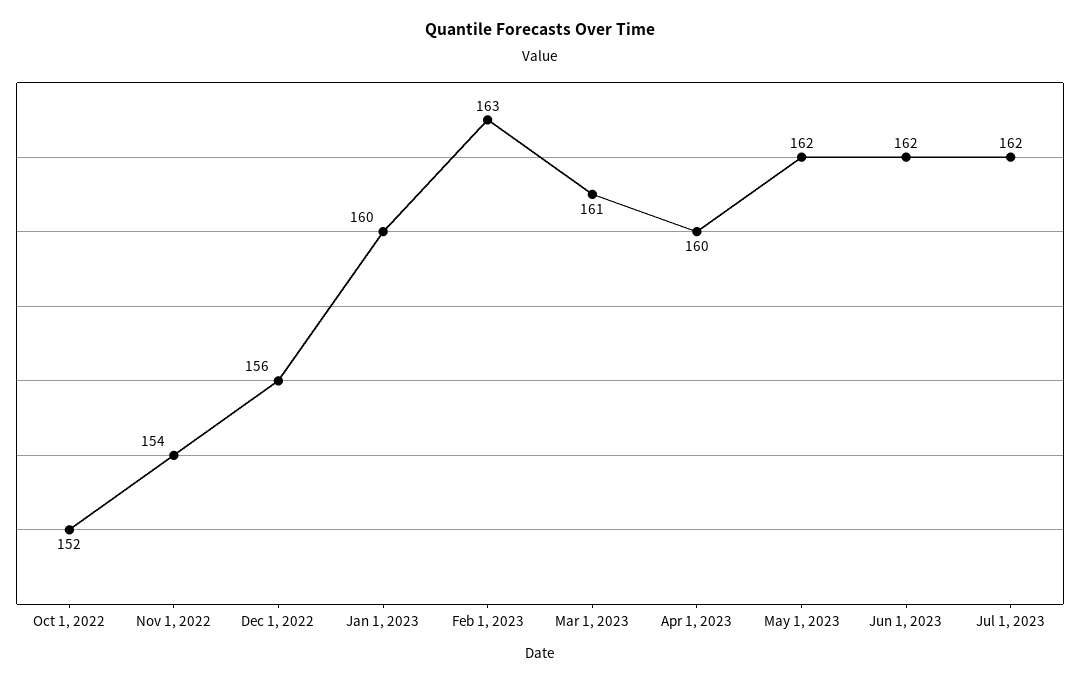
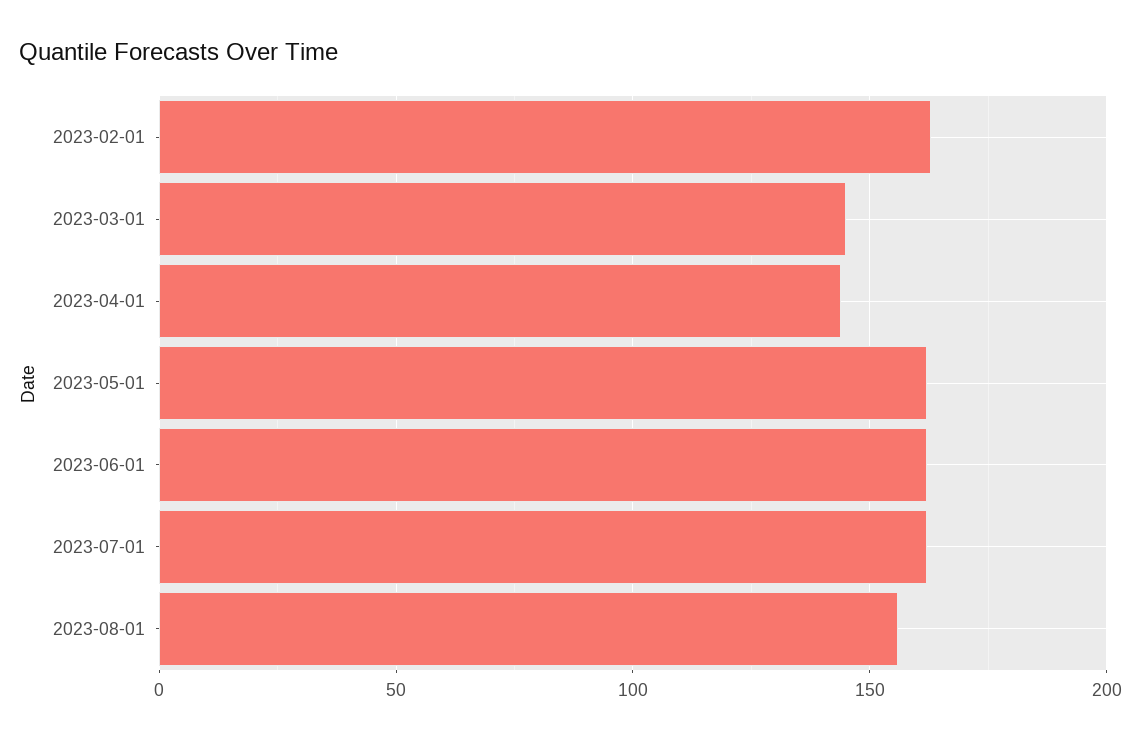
Oct 1, 2022: 152 -> none
Nov 1, 2022: 154 -> none
Dec 1, 2022: 156 -> none
Jan 1, 2023: 160 -> none
Mar 1, 2023: 161 -> 145
Apr 1, 2023: 160 -> 145
2023-08-01: none -> 155

